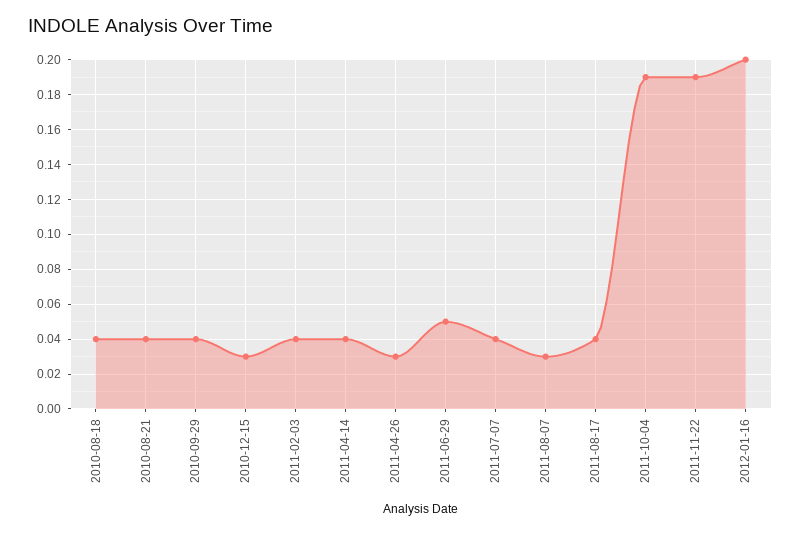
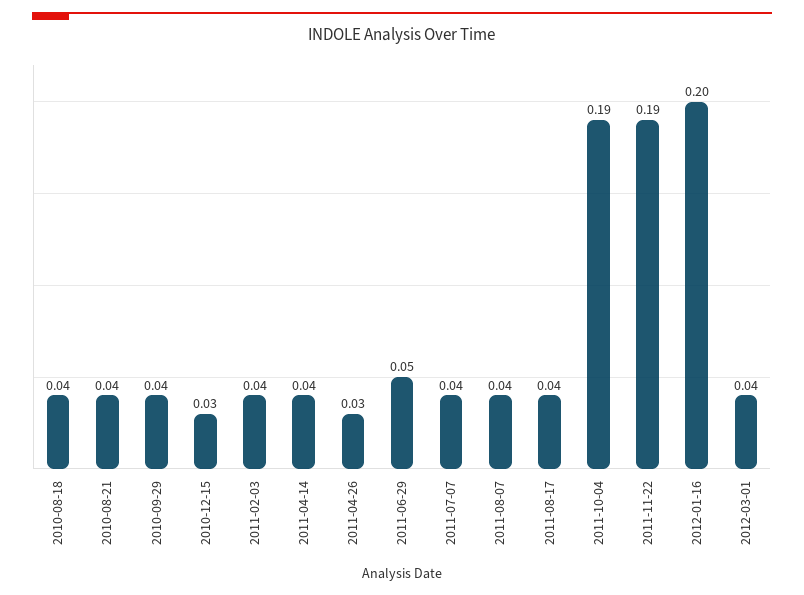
2011-08-07: 0.03 -> 0.04
2012-03-01: none -> 0.04

